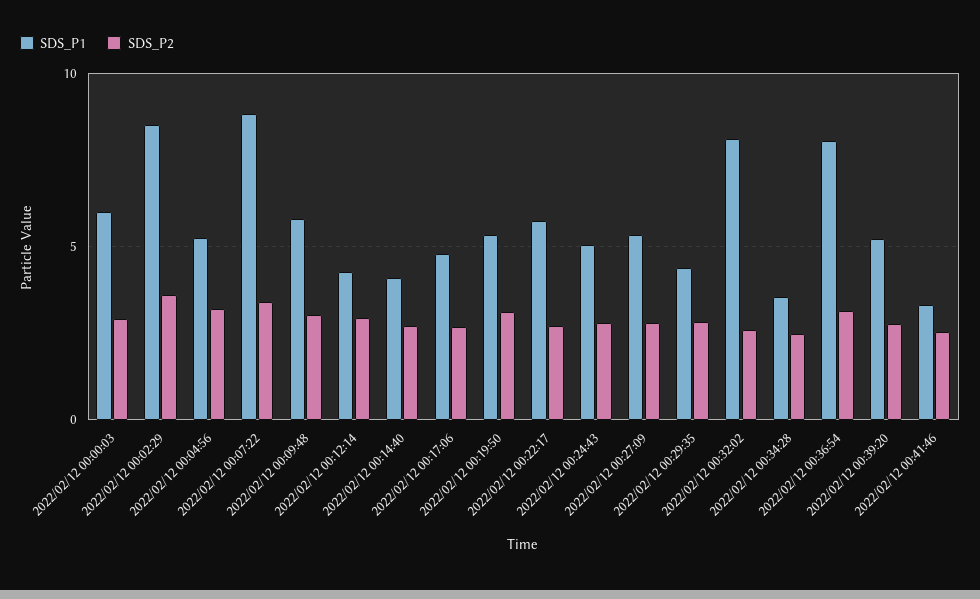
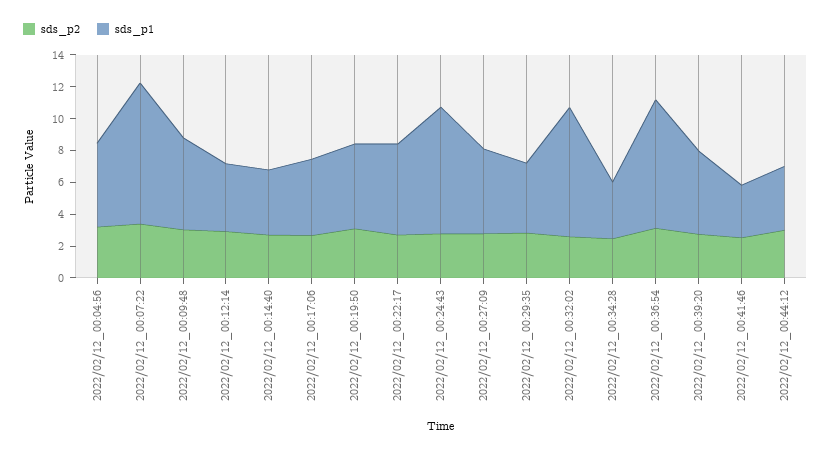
SDS_P1, 2022/02/12 00:00:03: 6 -> none
SDS_P2, 2022/02/12 00:00:03: 3 -> none
SDS_P1, 2022/02/12 00:02:29: 8.5 -> none
SDS_P2, 2022/02/12 00:02:29: 3.5 -> none
SDS_P1, 2022/02/12 00:24:43: 5 -> 8
SDS_P2, 2022/02/12_00:44:12: none -> 3
SDS_P1, 2022/02/12_00:44:12: none -> 4

